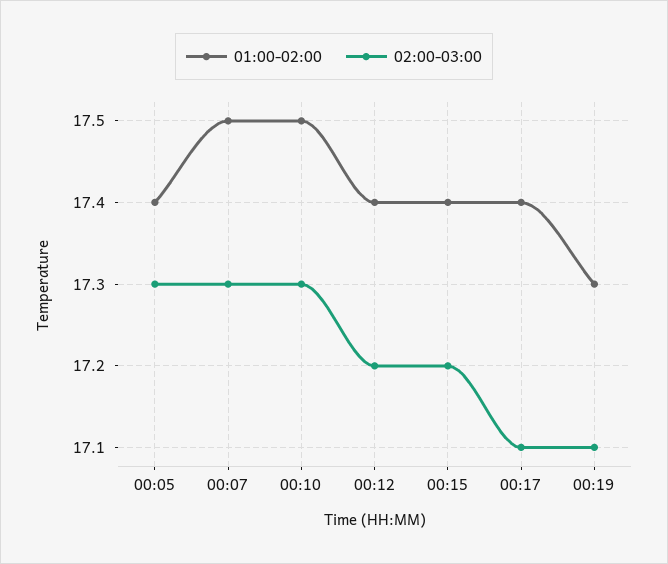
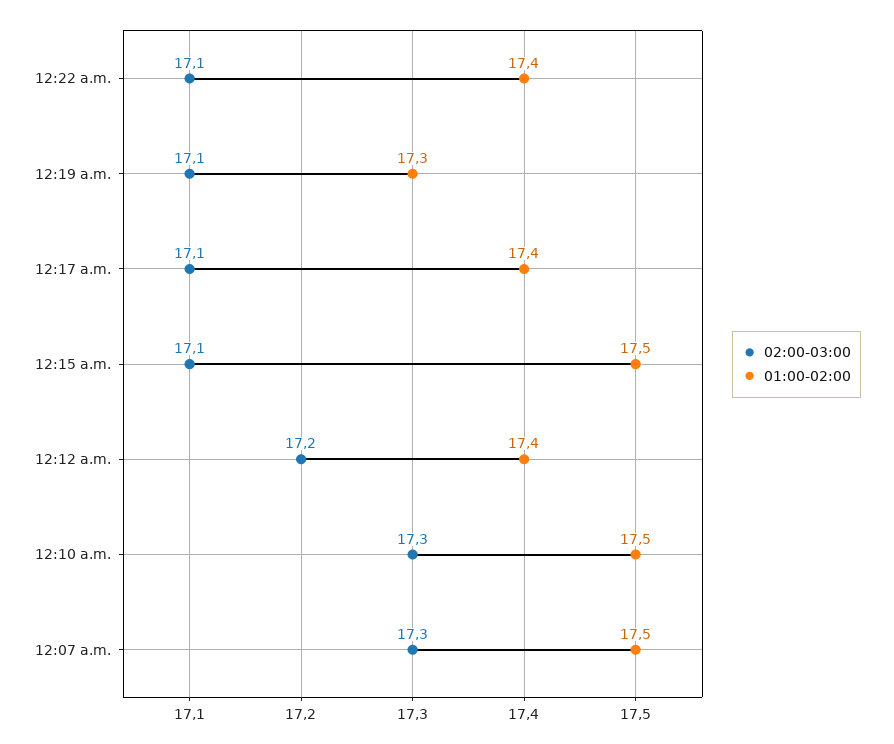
01:00-02:00, 00:05: 17.4 -> none
02:00-03:00, 00:05: 17.3 -> none
01:00-02:00, 00:15: 17.4 -> 17.5
02:00-03:00, 00:15: 17.2 -> 17.1
02:00-03:00, 12:22 a.m.: none -> 17.1
01:00-02:00, 12:22 a.m.: none -> 17.4

